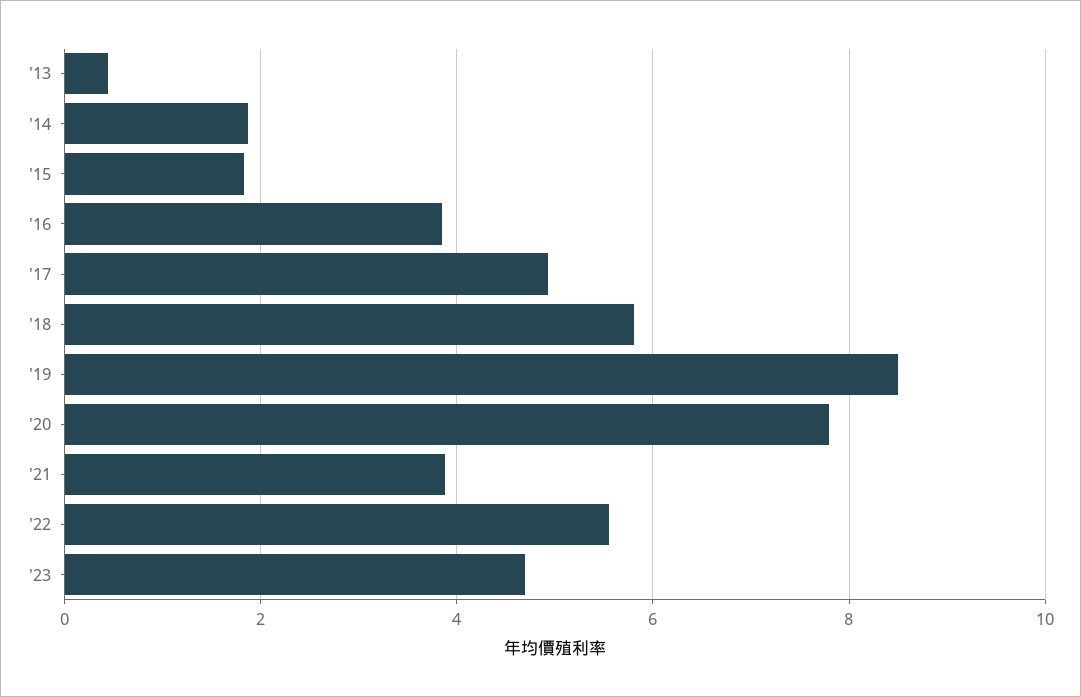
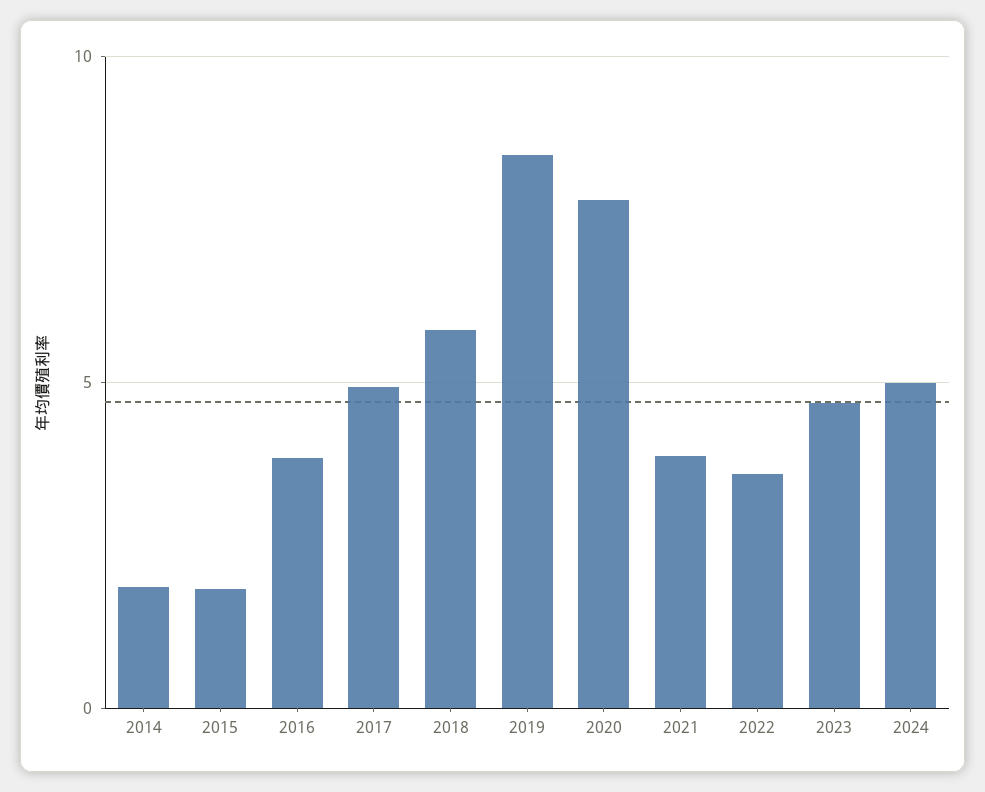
'13: 0.4 -> none
'22: 5.6 -> 3.5
2024: none -> 5

